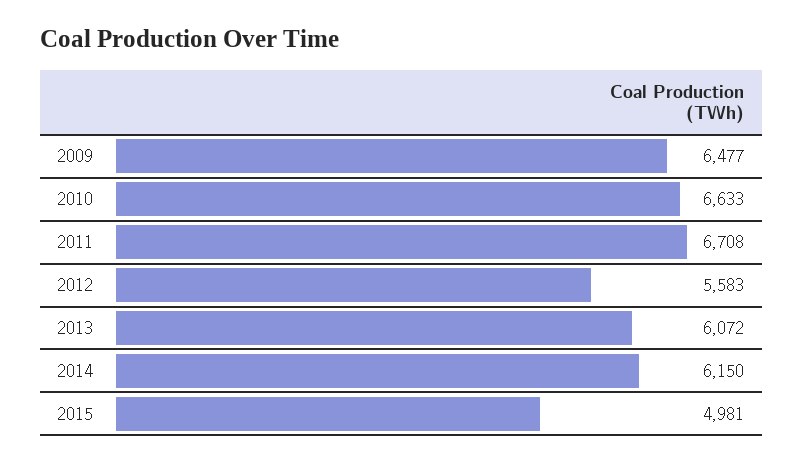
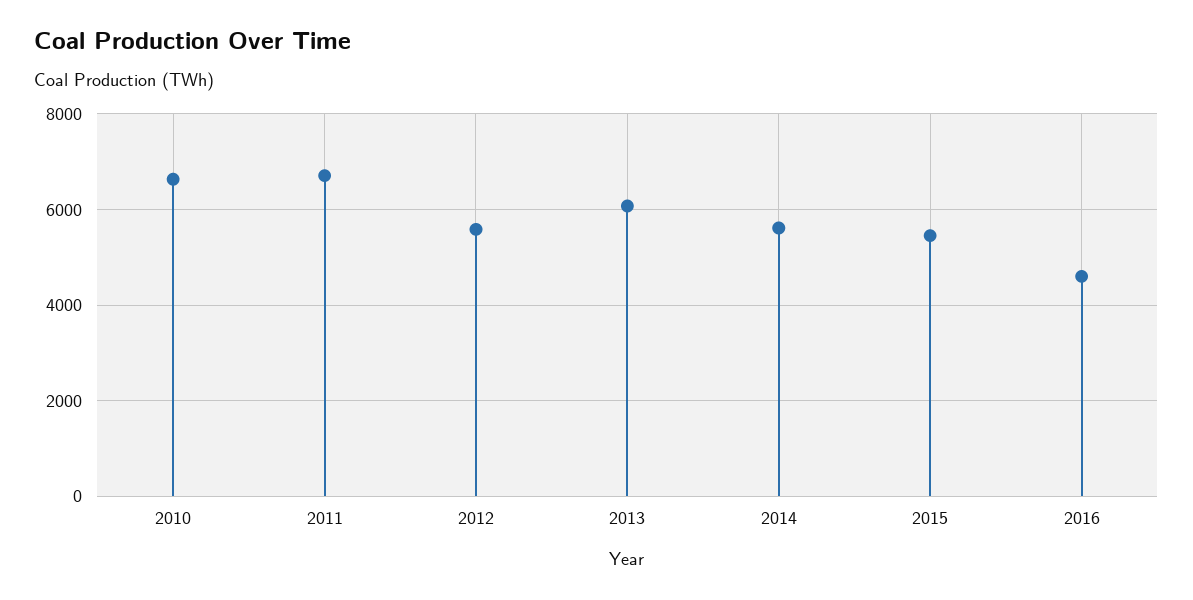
2009: 6477 -> none
2014: 6150 -> 5600
2015: 4981 -> 5400
2016: none -> 4600

